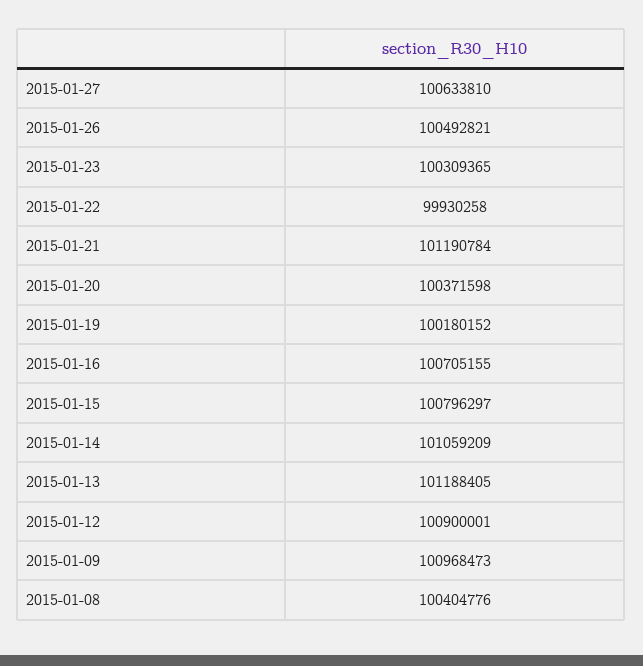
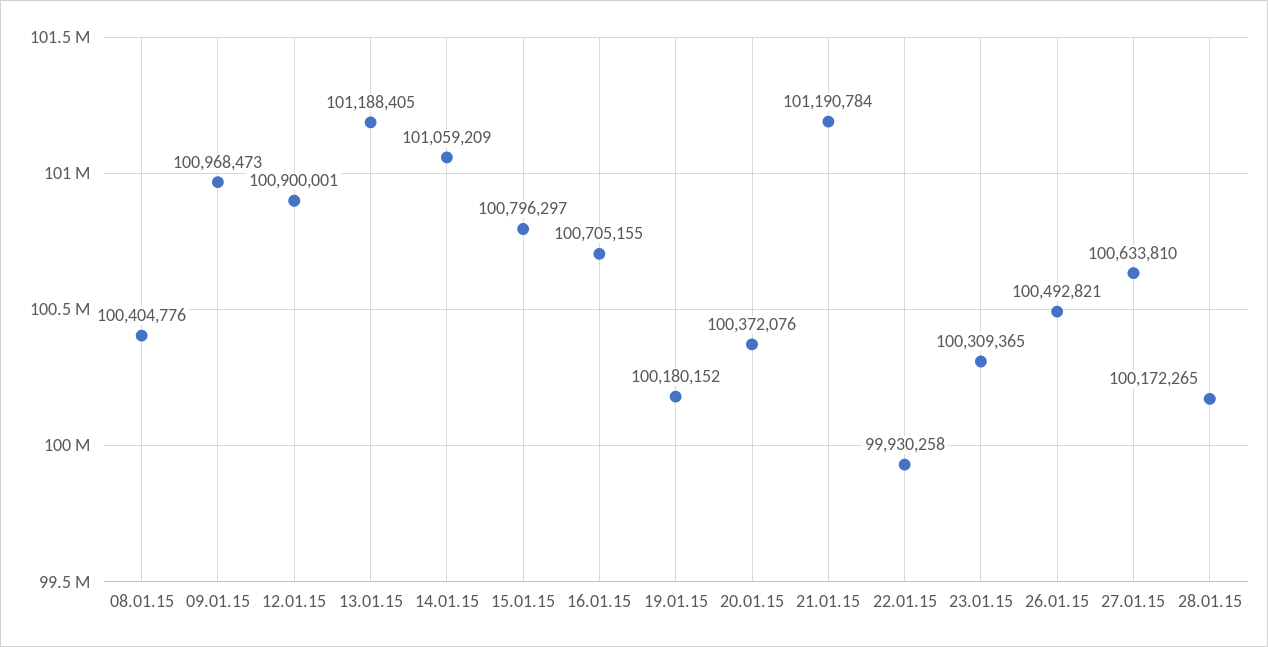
2015-01-20: 100371598 -> 100372076
28.01.15: none -> 100172265

